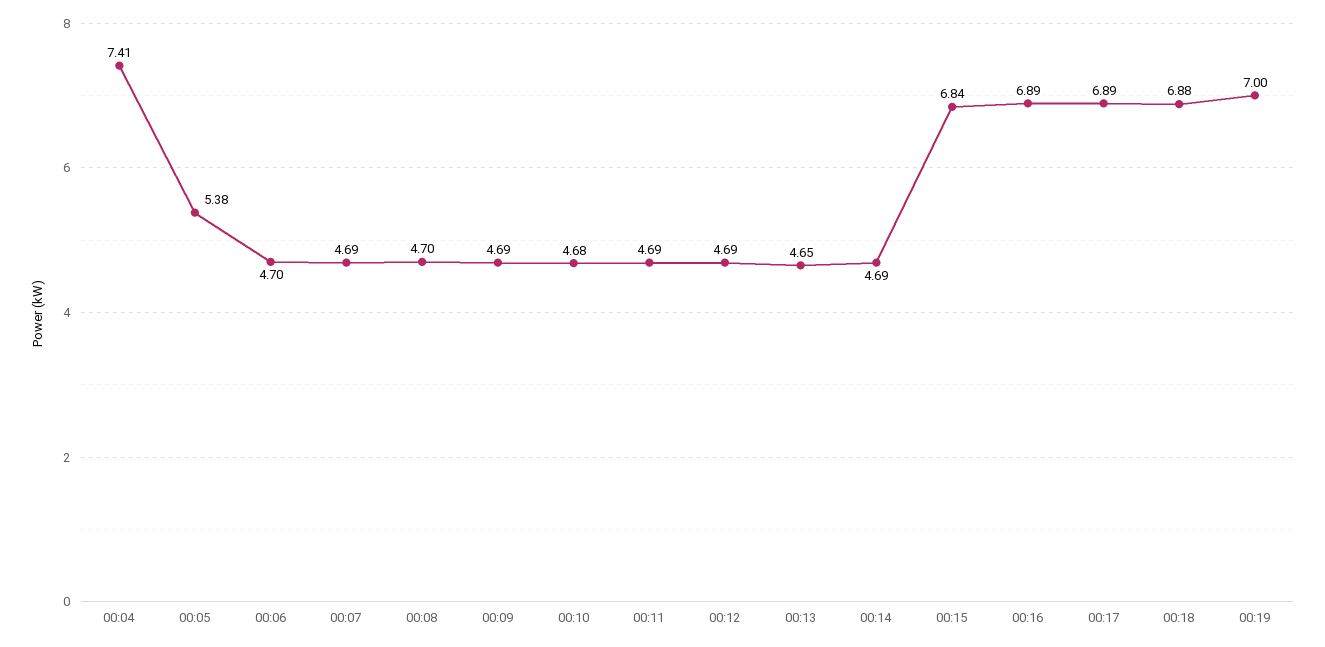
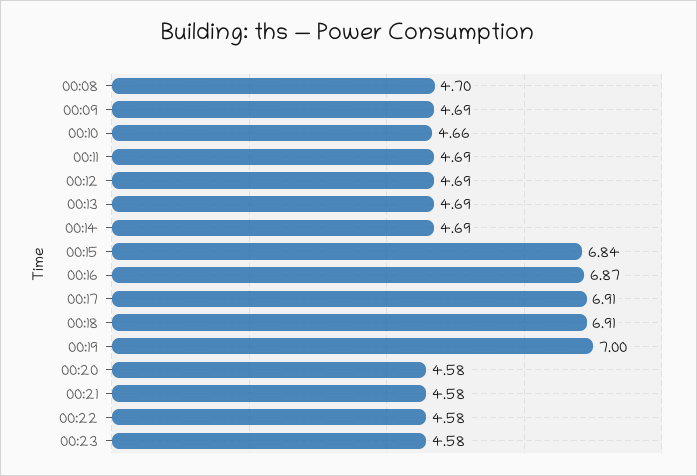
00:04: 7.41 -> none
00:05: 5.38 -> none
00:06: 4.7 -> none
00:07: 4.69 -> none
00:10: 4.68 -> 4.66
00:13: 4.65 -> 4.69
00:16: 6.89 -> 6.87
00:17: 6.89 -> 6.91
00:18: 6.88 -> 6.91
00:20: none -> 4.58
00:21: none -> 4.58
00:22: none -> 4.58
00:23: none -> 4.58

